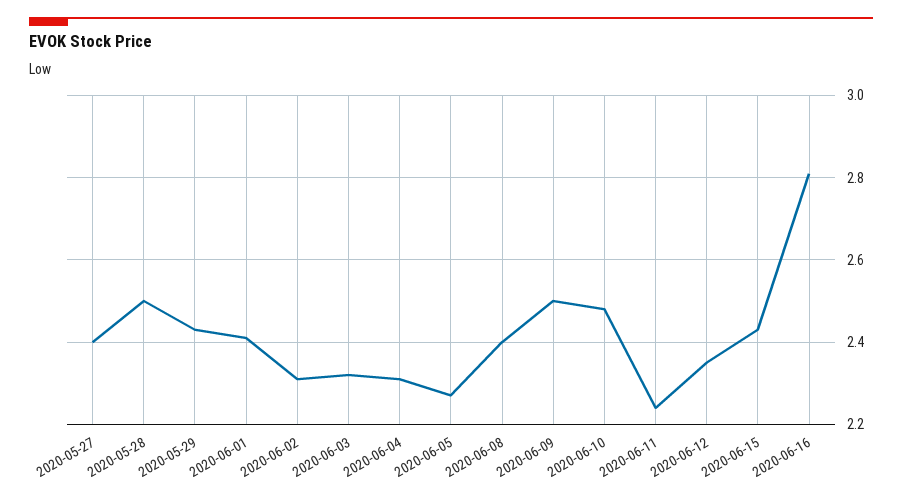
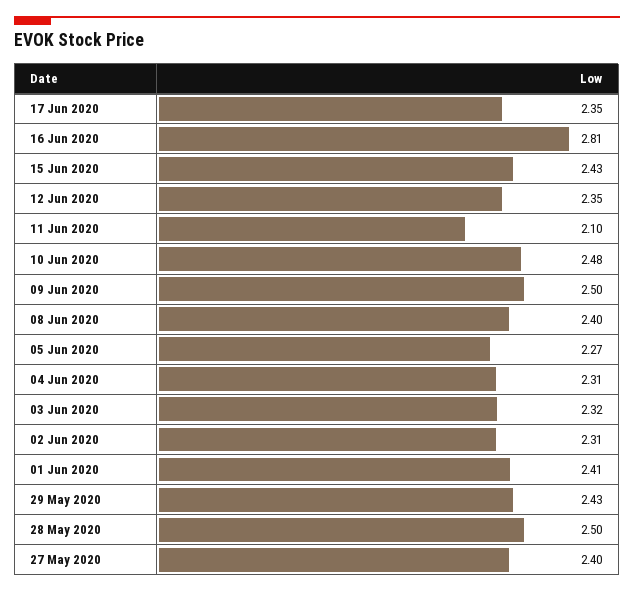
2020-06-11: 2.25 -> 2.1
17 Jun 2020: none -> 2.35

